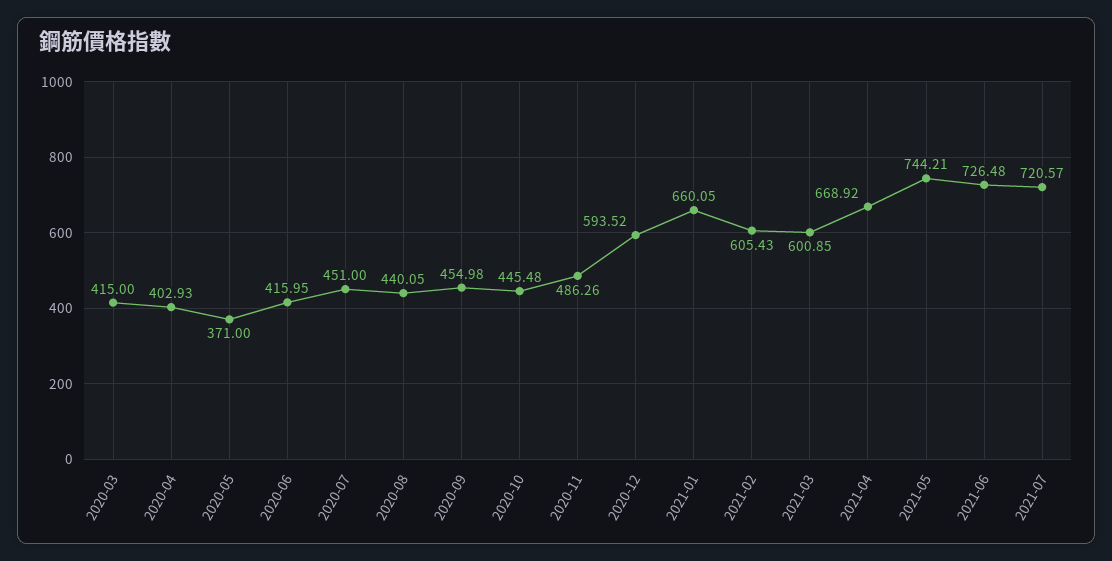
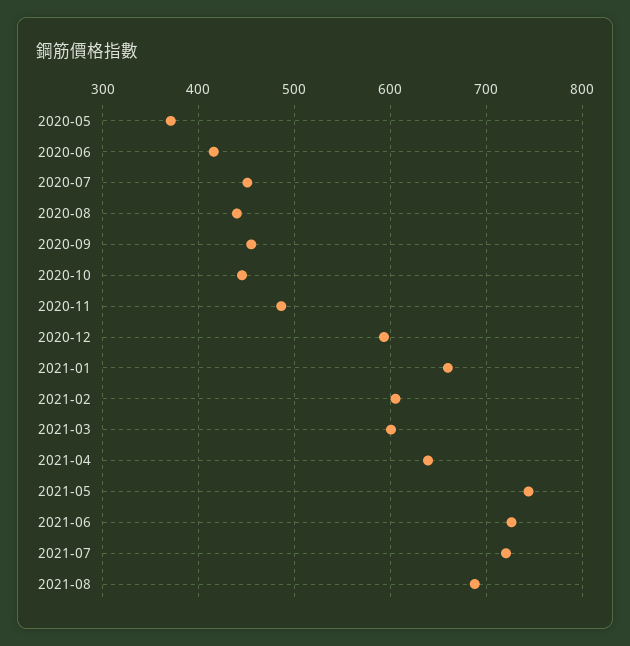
2020-03: 415 -> none
2020-04: 402.93 -> none
2021-04: 668.92 -> 640
2021-08: none -> 690

